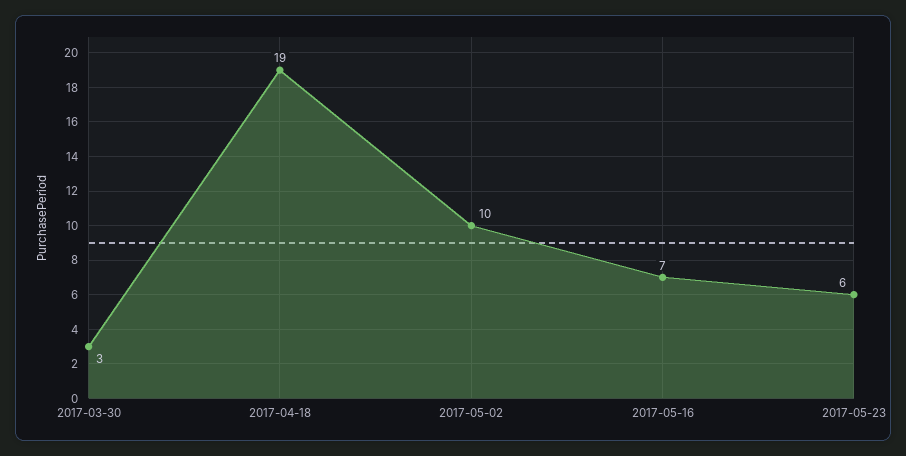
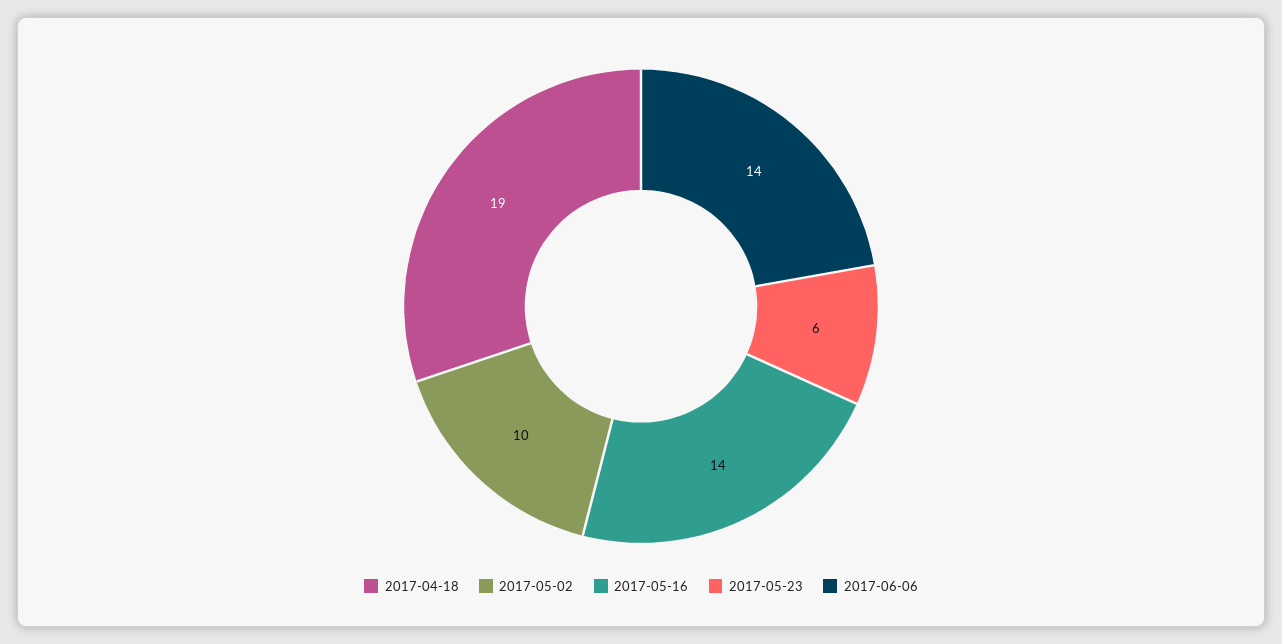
2017-03-30: 3 -> none
2017-05-16: 7 -> 14
2017-06-06: none -> 14

